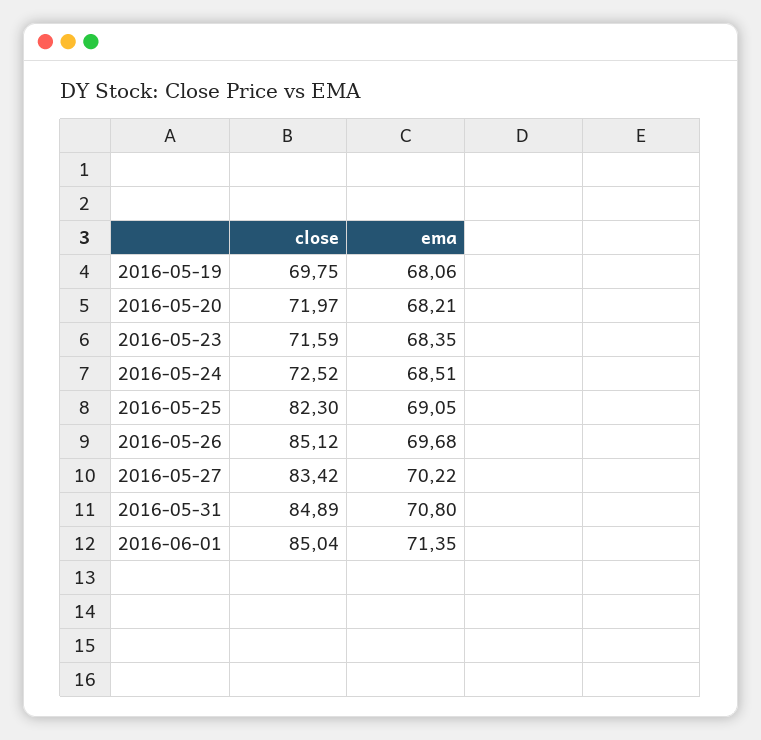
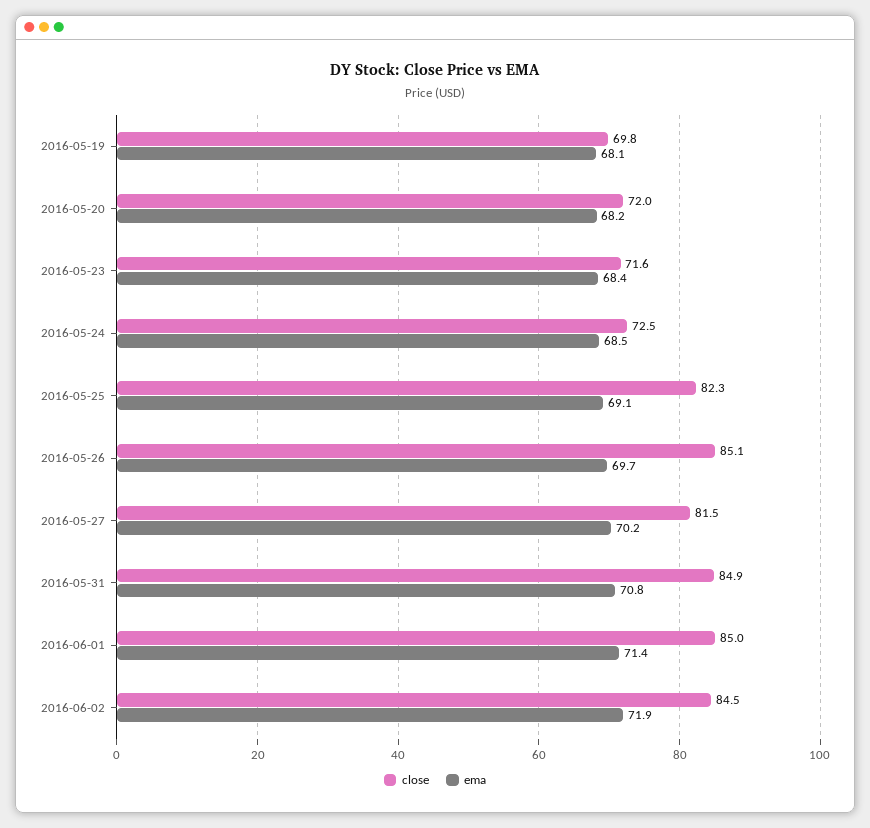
close, 2016-05-27: 83.42 -> 81.5
close, 2016-06-02: none -> 84.5
ema, 2016-06-02: none -> 71.9

